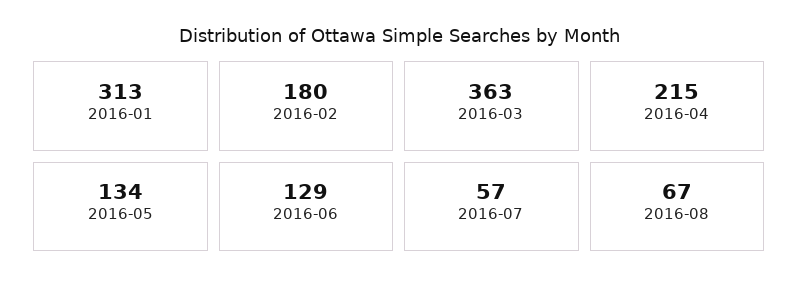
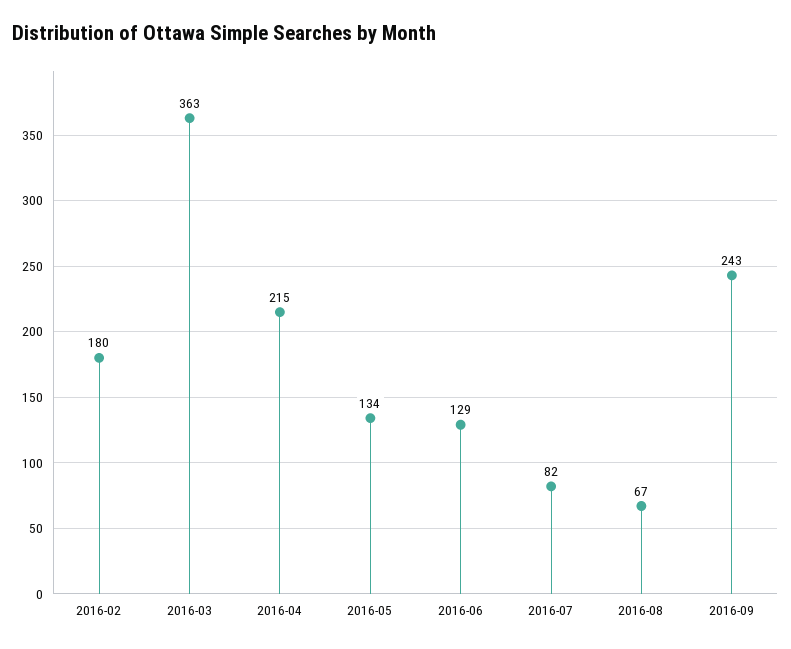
2016-01: 313 -> none
2016-07: 57 -> 82
2016-09: none -> 243

